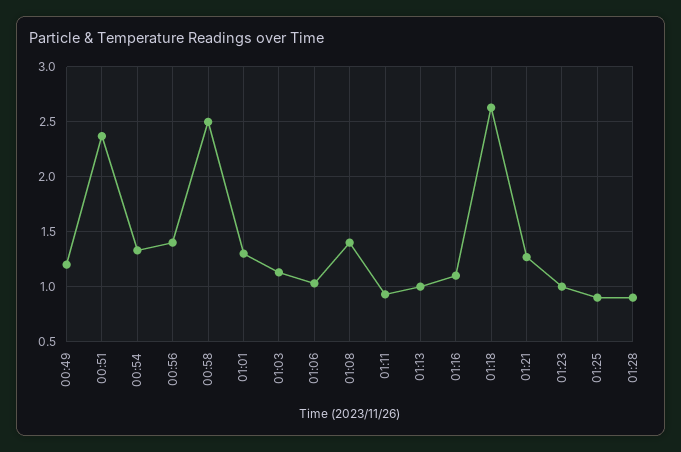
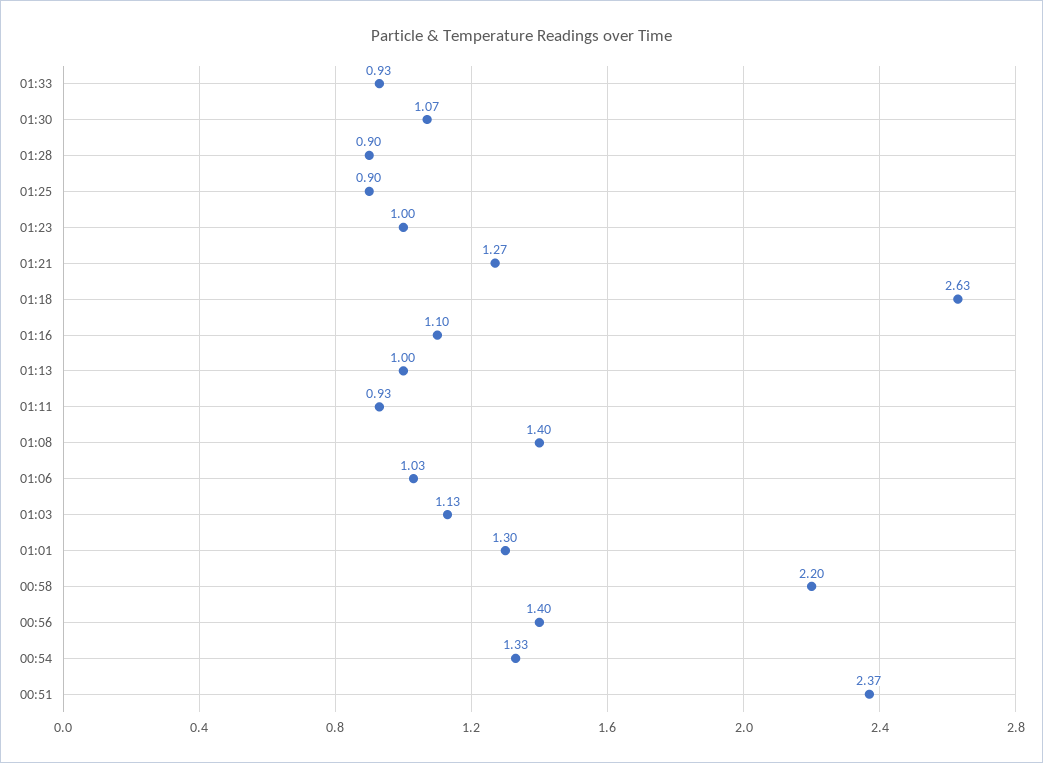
00:49: 1.2 -> none
00:58: 2.5 -> 2.2
01:33: none -> 0.93
01:30: none -> 1.07

